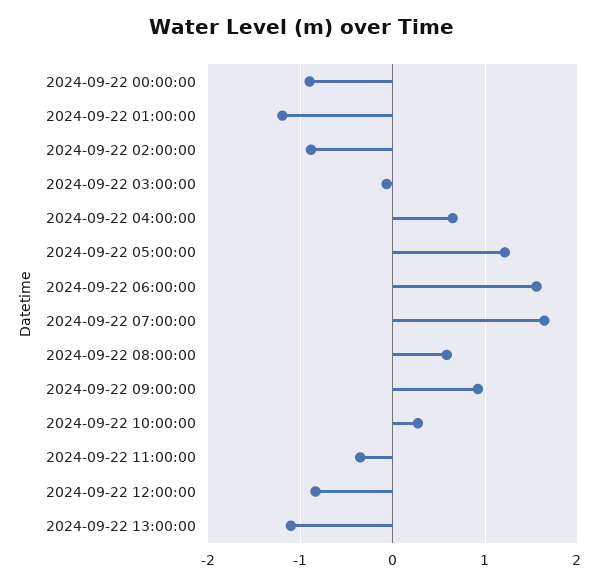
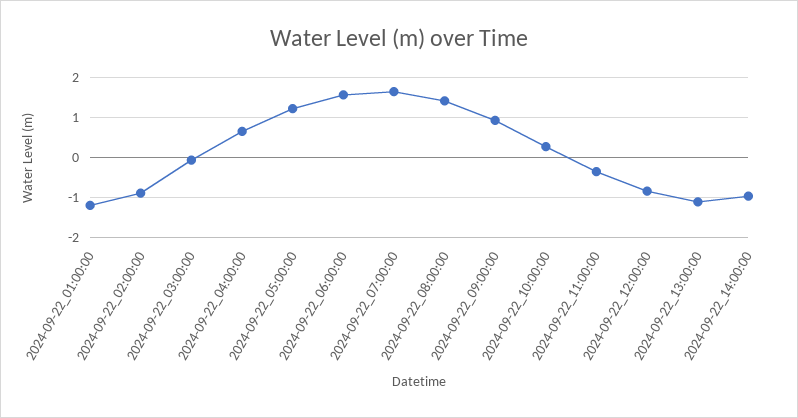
2024-09-22 00:00:00: -0.9 -> none
2024-09-22 08:00:00: 0.6 -> 1.4
2024-09-22_14:00:00: none -> -1

